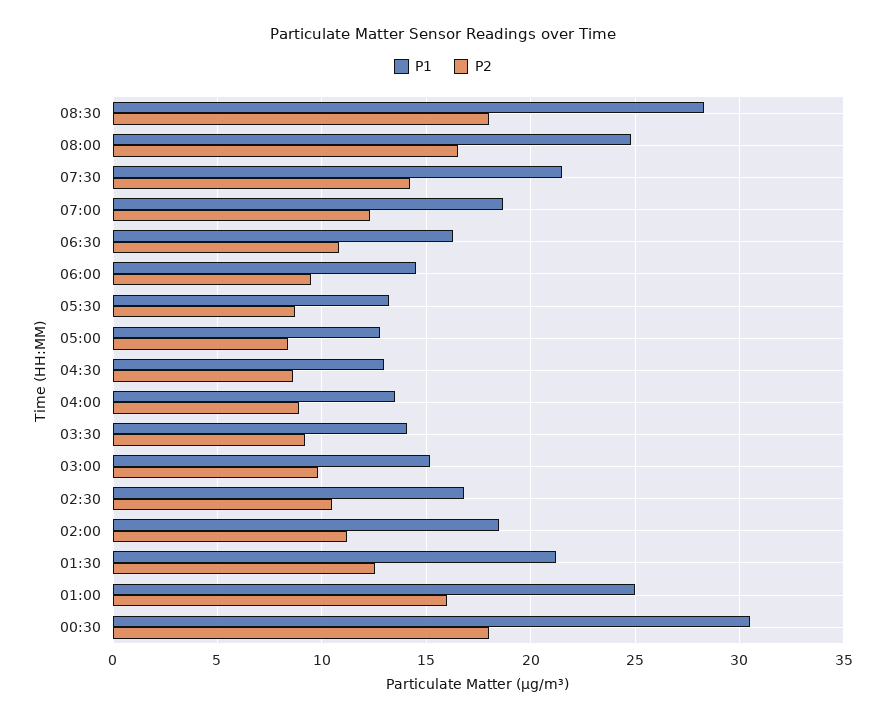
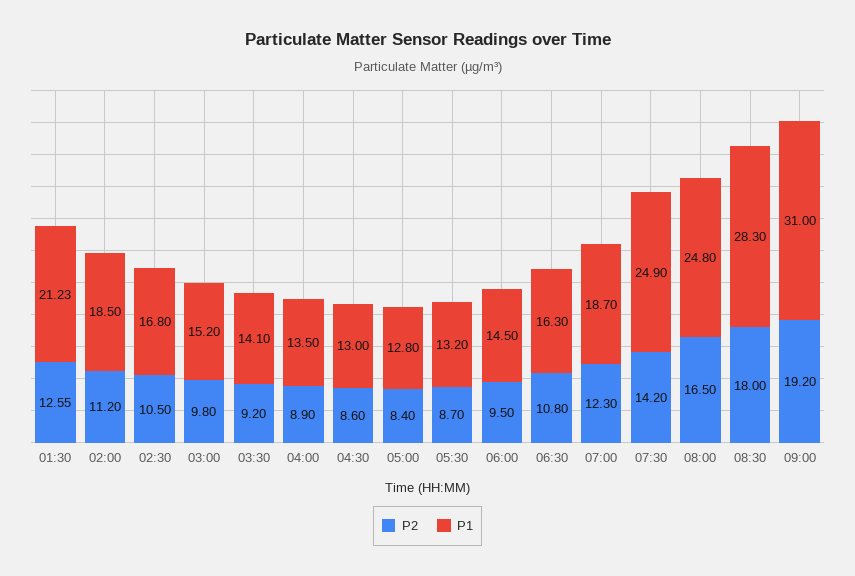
P1, 07:30: 21.5 -> 24.9
P1, 01:00: 25 -> none
P2, 01:00: 16 -> none
P1, 00:30: 30.5 -> none
P2, 00:30: 18 -> none
P2, 09:00: none -> 19.2
P1, 09:00: none -> 31

